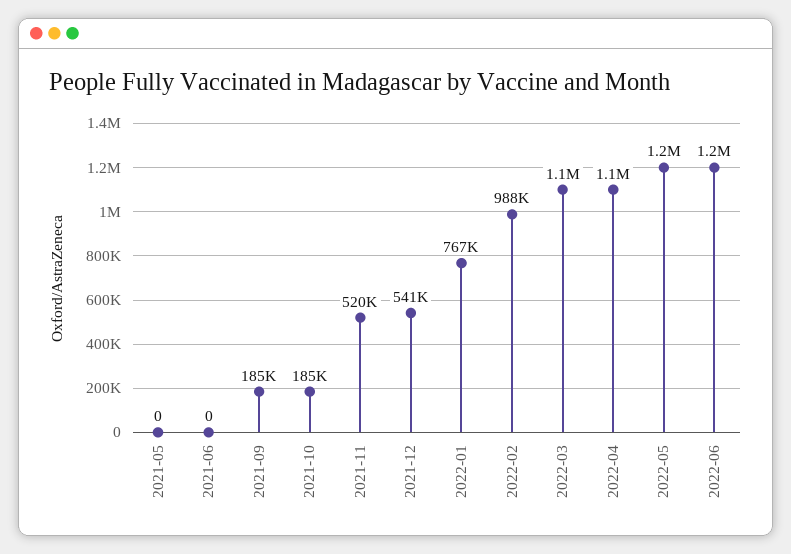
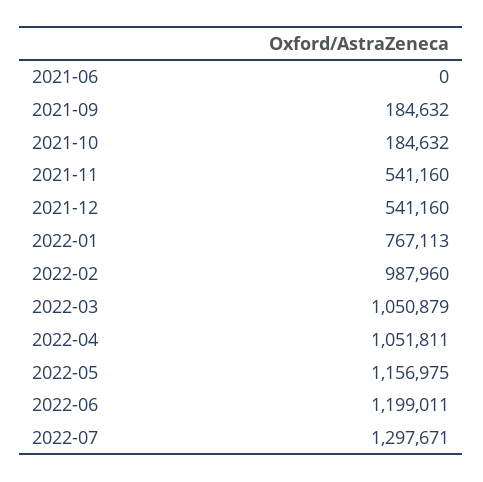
2021-05: 0 -> none
2021-11: 520000 -> 541160
2022-07: none -> 1297671

